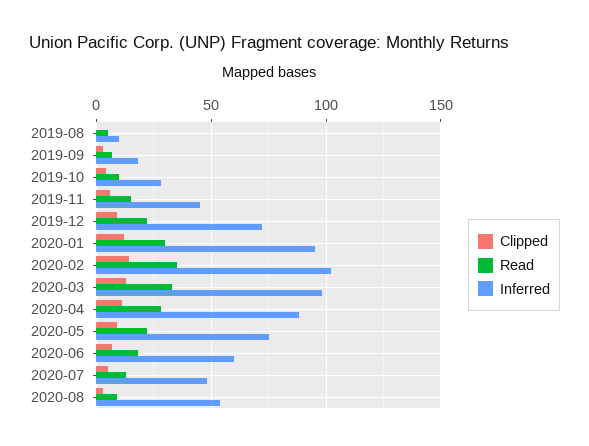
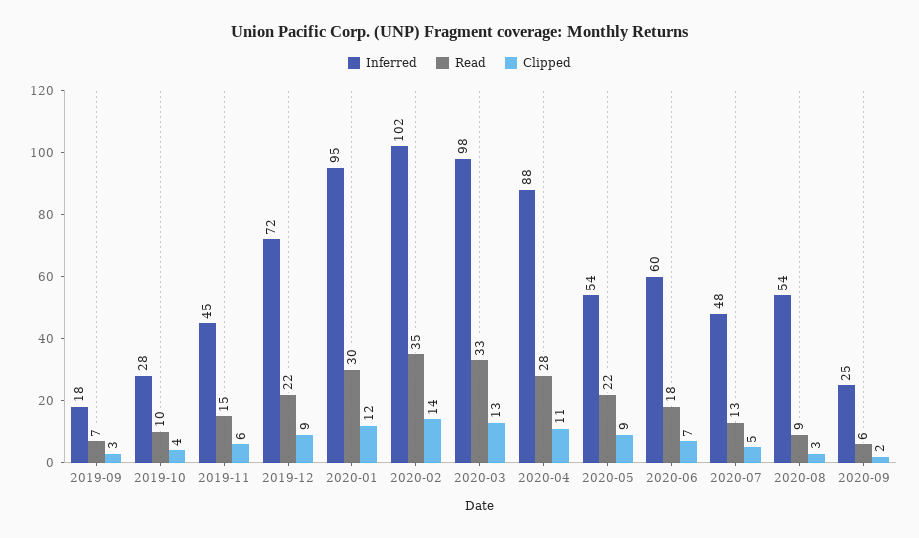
Clipped, 2019-08: 0 -> none
Read, 2019-08: 5 -> none
Inferred, 2019-08: 10 -> none
Inferred, 2020-05: 75 -> 54
Inferred, 2020-09: none -> 25
Read, 2020-09: none -> 6
Clipped, 2020-09: none -> 2

